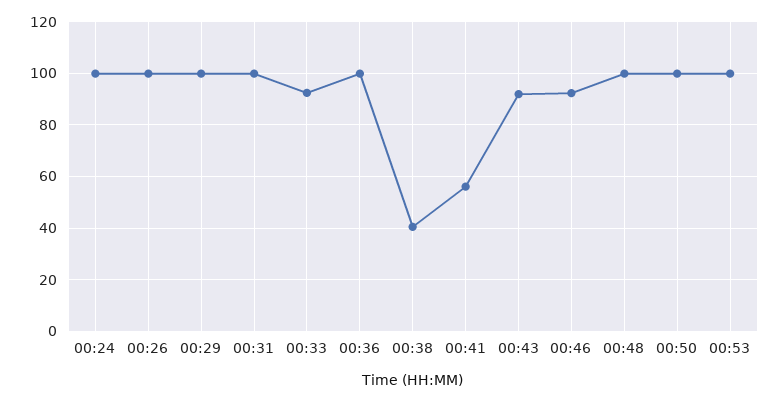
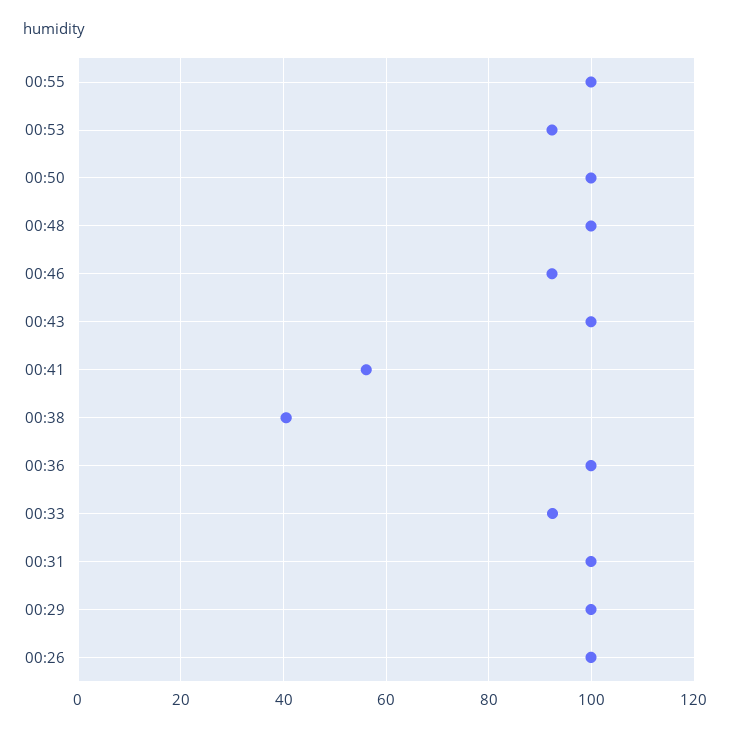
00:24: 100 -> none
00:43: 92.5 -> 100
00:53: 100 -> 92
00:55: none -> 100

